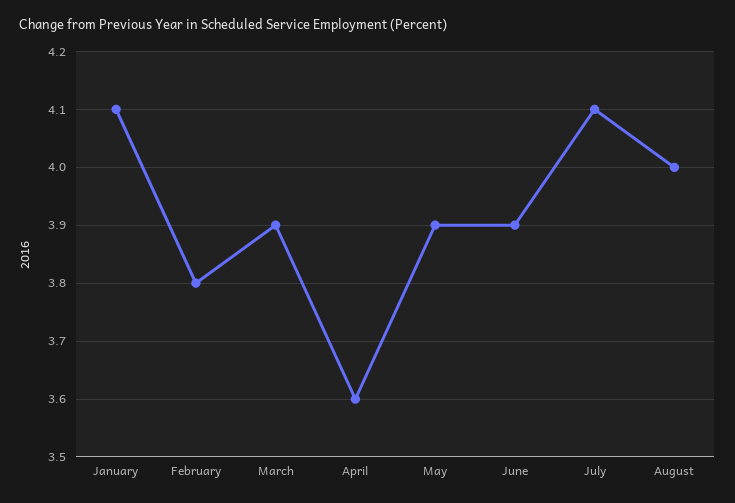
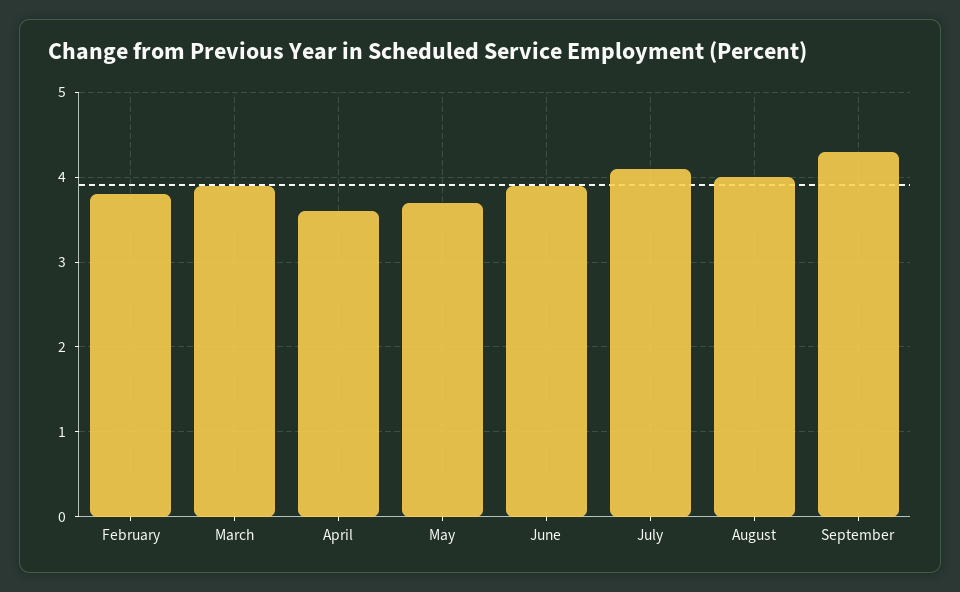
January: 4.1 -> none
May: 3.9 -> 3.7
September: none -> 4.3

